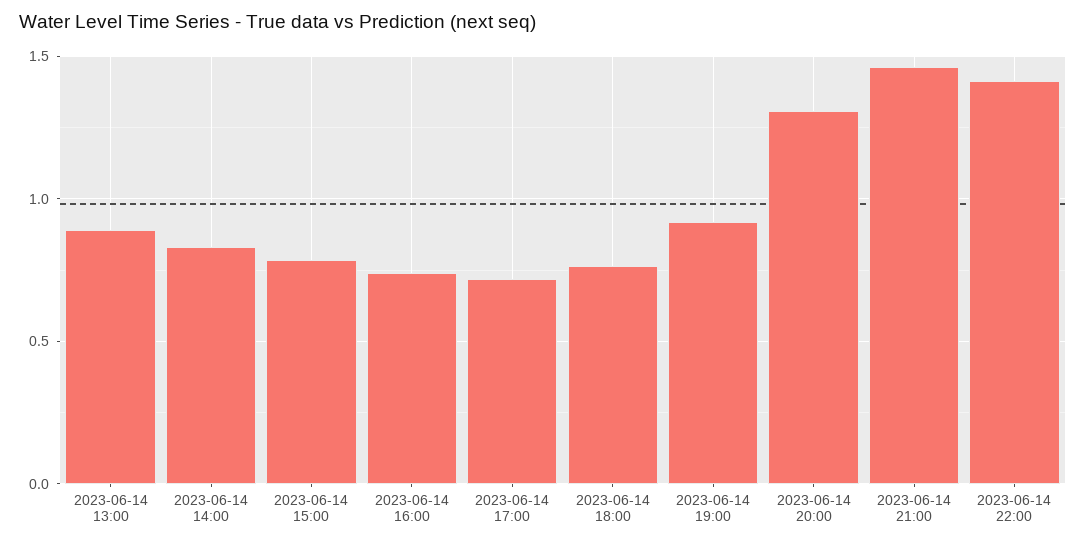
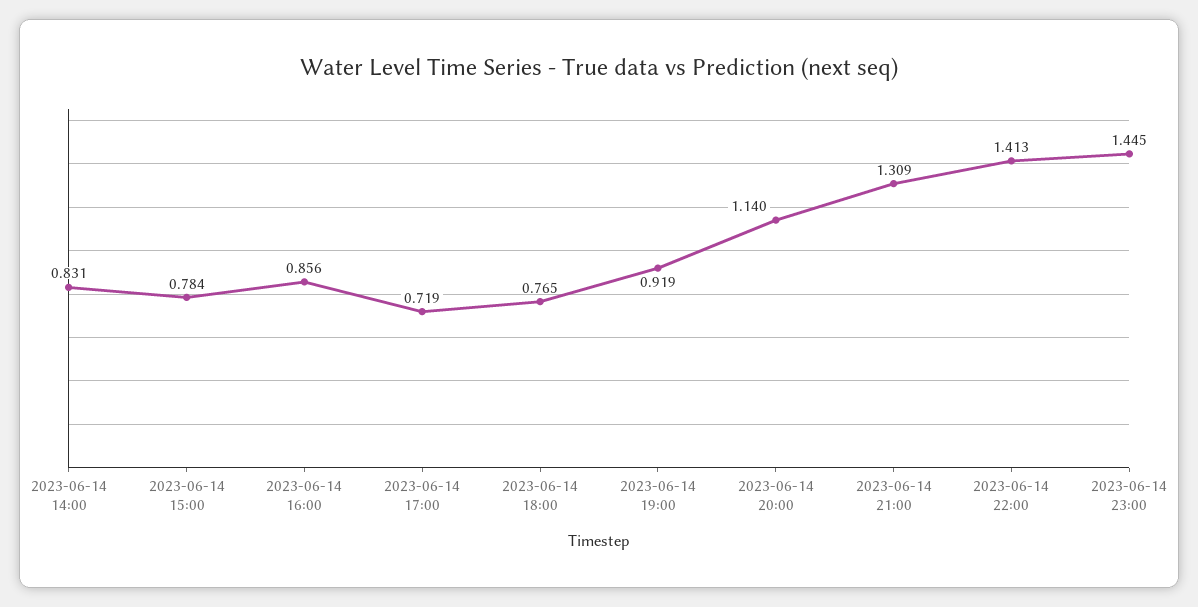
2023-06-14 13:00: 0.9 -> none
2023-06-14 16:00: 0.75 -> 0.856
2023-06-14 20:00: 1.3 -> 1.14
2023-06-14 21:00: 1.45 -> 1.309
2023-06-14 23:00: none -> 1.445

